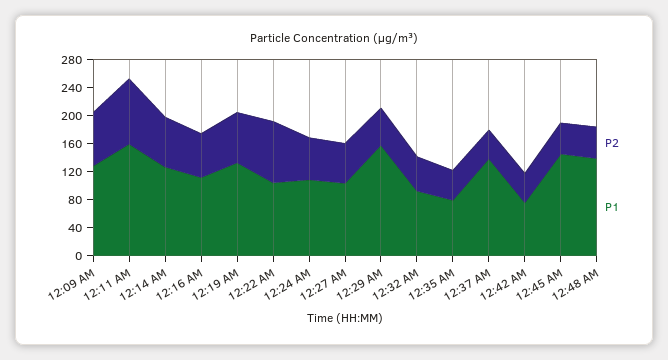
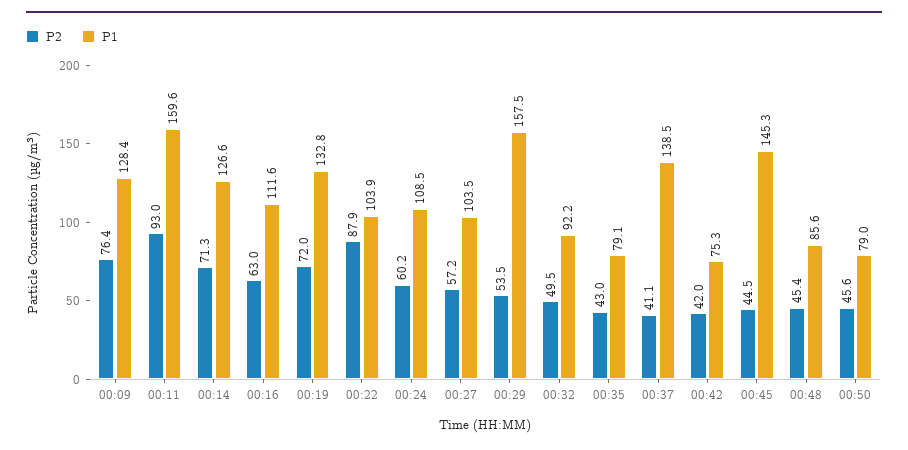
P1, 12:48 AM: 140 -> 85.6
P2, 00:50: none -> 45.6
P1, 00:50: none -> 79

